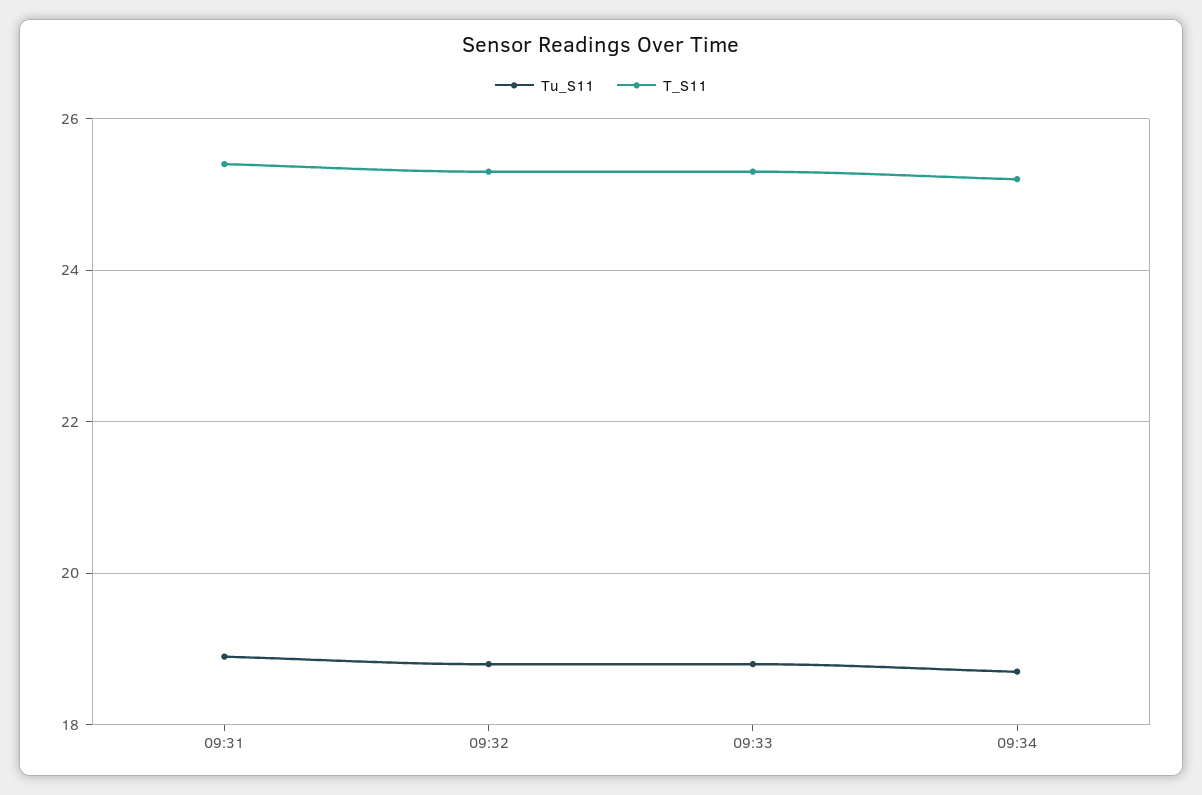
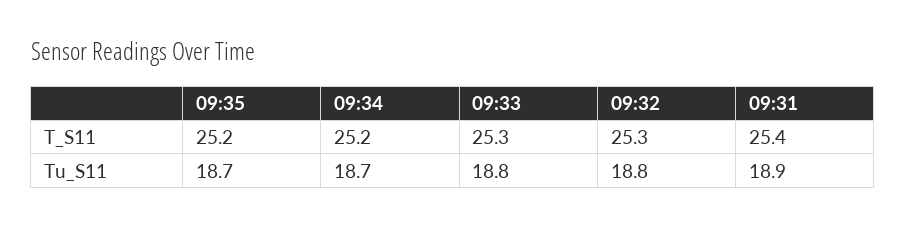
T_S11, 09:35: none -> 25.2
Tu_S11, 09:35: none -> 18.7

